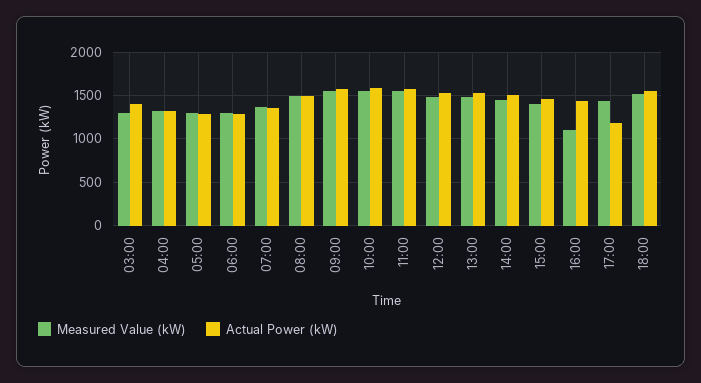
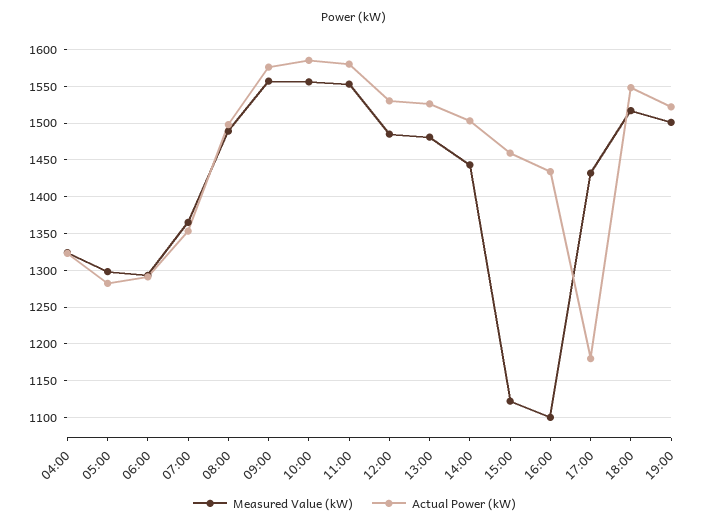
Measured Value (kW), 03:00: 1300 -> none
Actual Power (kW), 03:00: 1400 -> none
Measured Value (kW), 15:00: 1400 -> 1120
Measured Value (kW), 19:00: none -> 1500
Actual Power (kW), 19:00: none -> 1520

